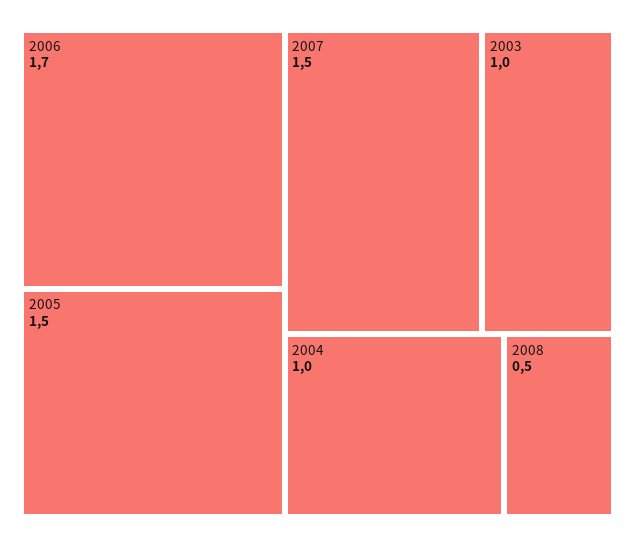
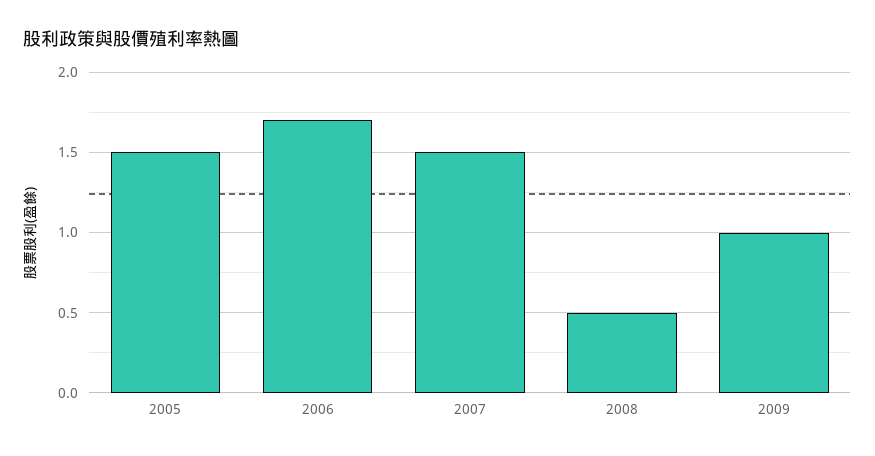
2003: 1 -> none
2004: 1 -> none
2009: none -> 1

